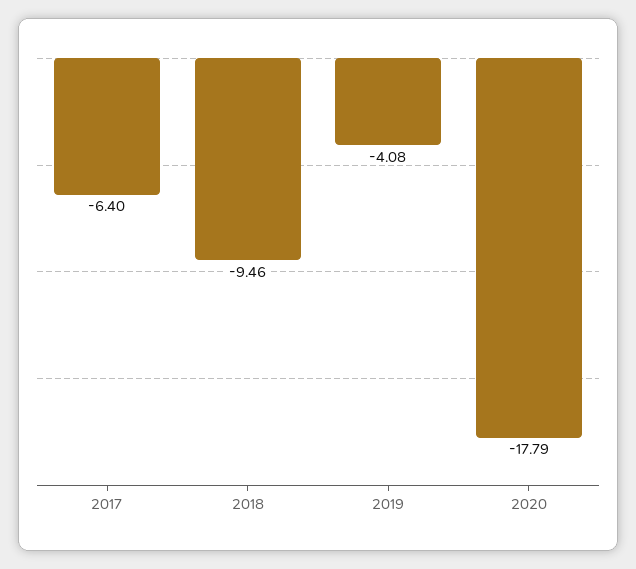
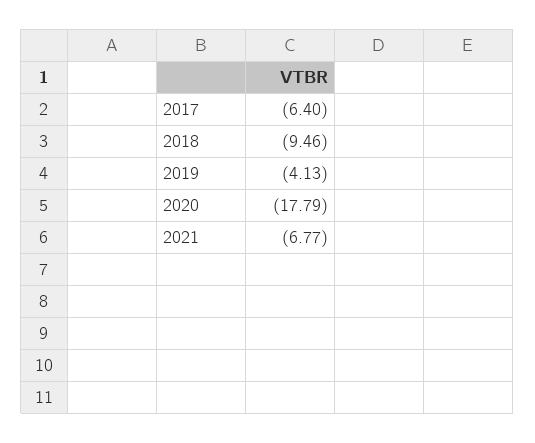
2019: -4.08 -> -4.13
2021: none -> -6.77

